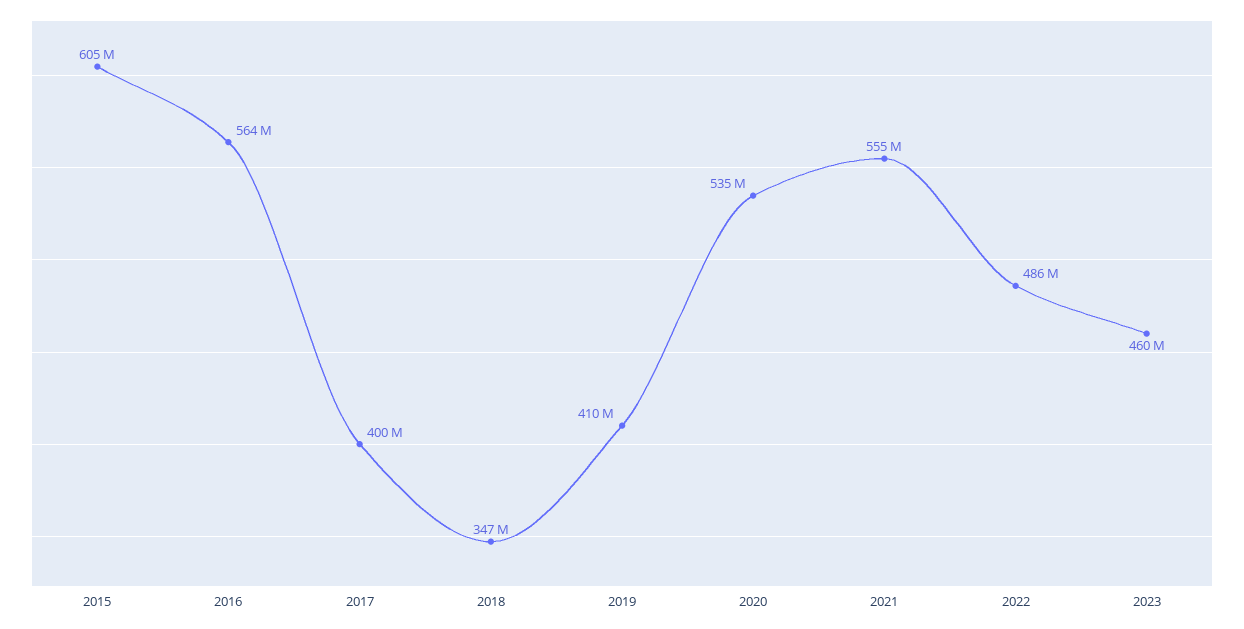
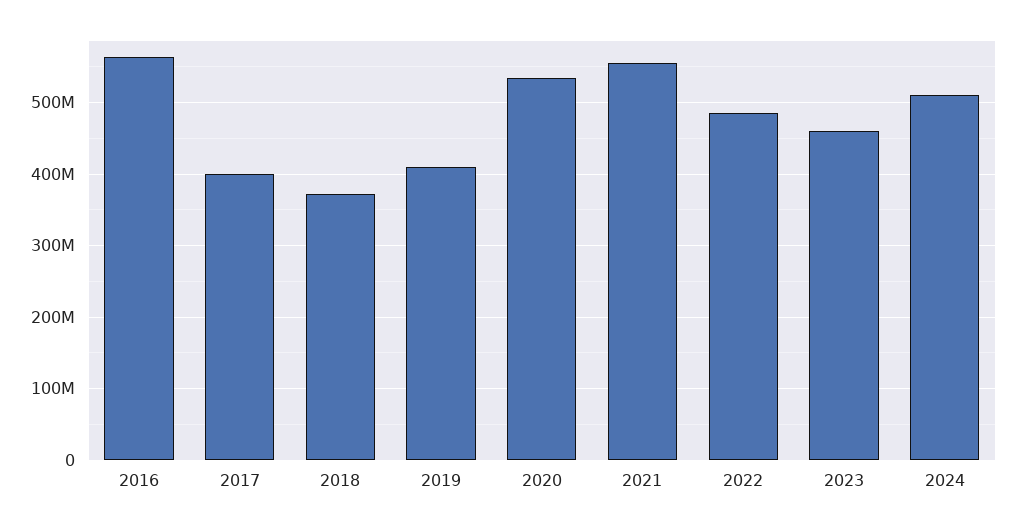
2015: 605000000 -> none
2018: 347000000 -> 370000000
2024: none -> 510000000

